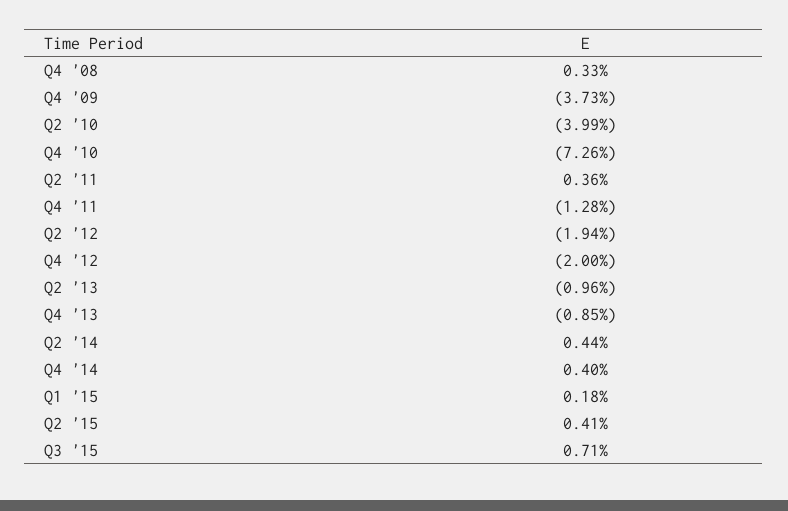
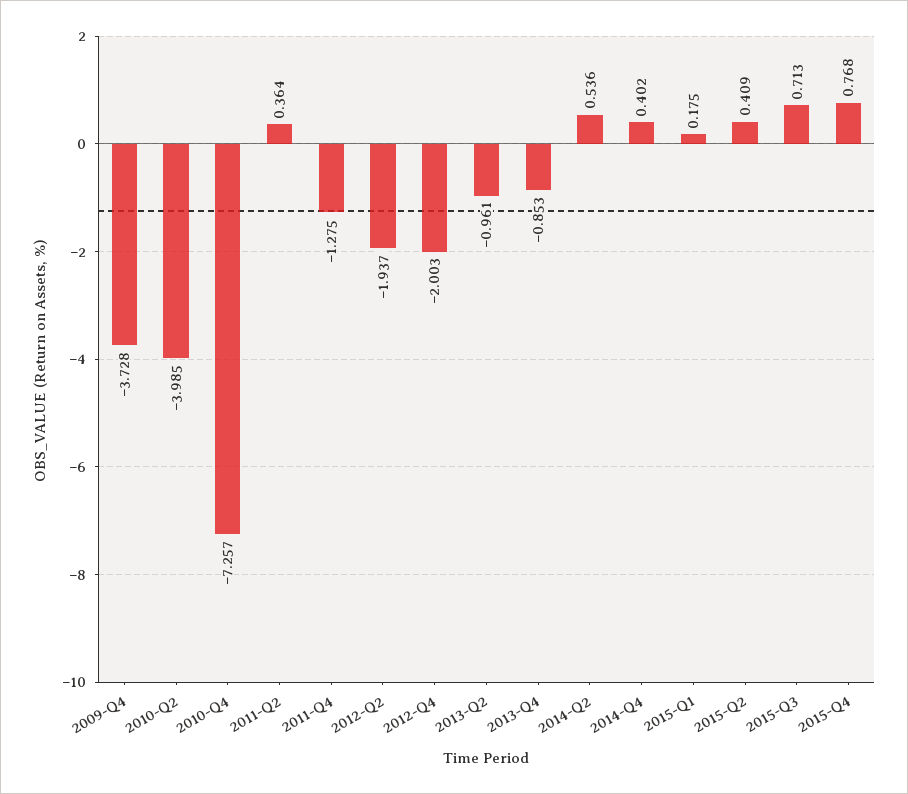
Q4 '08: 0.33 -> none
Q2 '14: 0.44 -> 0.536
2015-Q4: none -> 0.768

